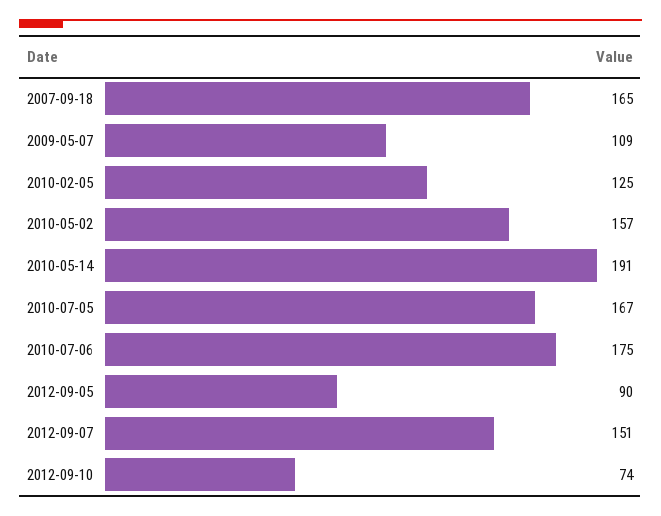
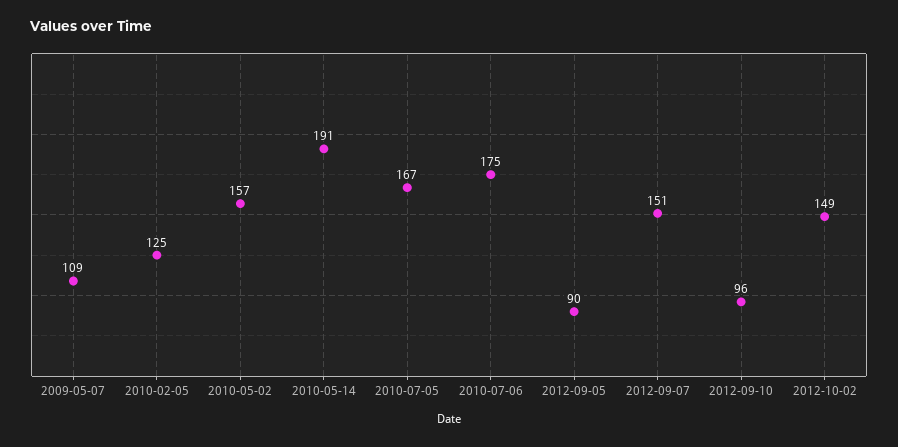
2007-09-18: 165 -> none
2012-09-10: 74 -> 96
2012-10-02: none -> 149

